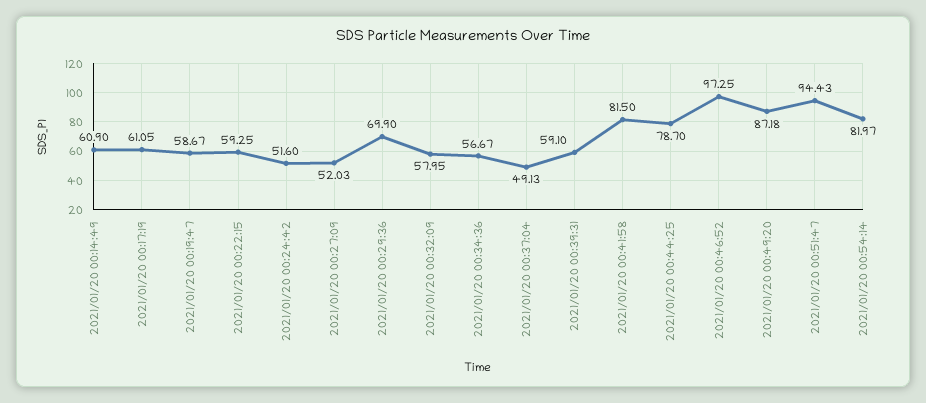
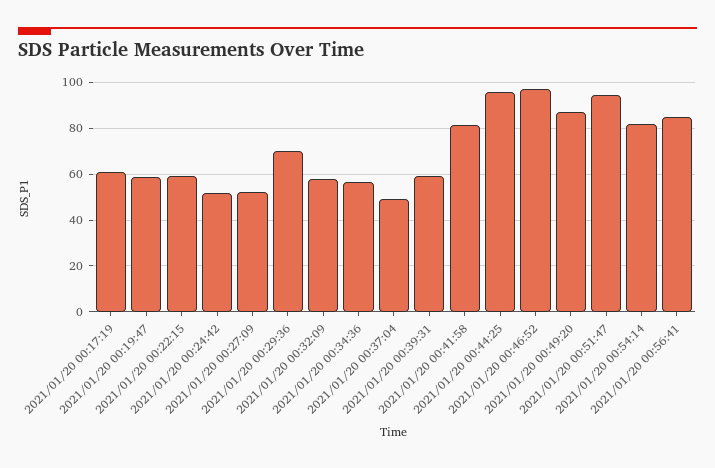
2021/01/20 00:14:49: 60.9 -> none
2021/01/20 00:44:25: 78.7 -> 95
2021/01/20 00:56:41: none -> 85

